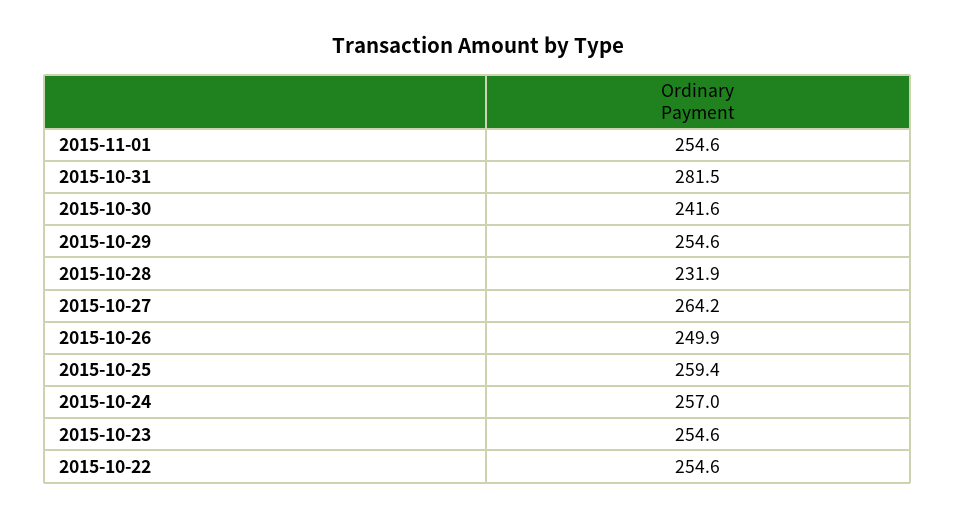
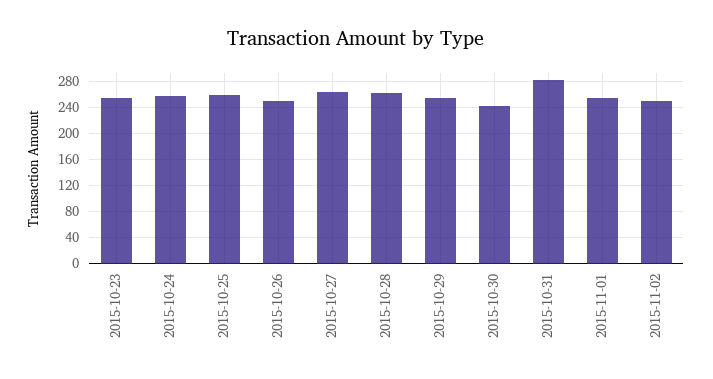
2015-10-28: 231.9 -> 260
2015-10-22: 254.6 -> none
2015-11-02: none -> 250

